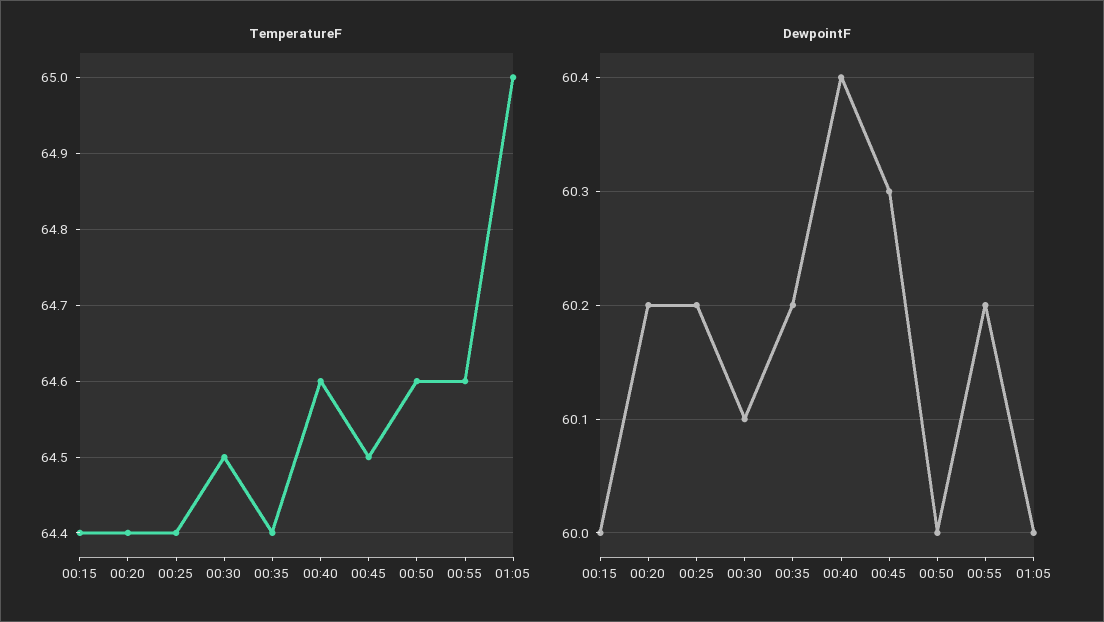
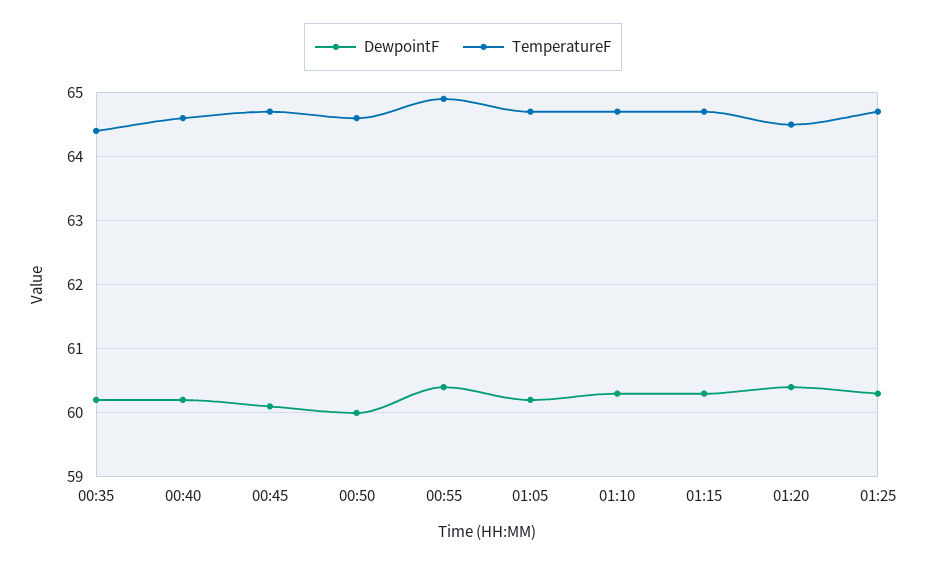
TemperatureF, 00:15: 64.4 -> none
TemperatureF, 00:20: 64.4 -> none
TemperatureF, 00:25: 64.4 -> none
TemperatureF, 00:30: 64.5 -> none
TemperatureF, 00:45: 64.5 -> 64.7
TemperatureF, 00:55: 64.6 -> 64.9
TemperatureF, 01:05: 65 -> 64.7
DewpointF, 00:15: 60 -> none
DewpointF, 00:20: 60.2 -> none
DewpointF, 00:25: 60.2 -> none
DewpointF, 00:30: 60.1 -> none
DewpointF, 00:40: 60.4 -> 60.2
DewpointF, 00:45: 60.3 -> 60.1
DewpointF, 00:55: 60.2 -> 60.4
DewpointF, 01:05: 60 -> 60.2
DewpointF, 01:10: none -> 60.3
TemperatureF, 01:10: none -> 64.7
DewpointF, 01:15: none -> 60.3
TemperatureF, 01:15: none -> 64.7
DewpointF, 01:20: none -> 60.4
TemperatureF, 01:20: none -> 64.5
DewpointF, 01:25: none -> 60.3
TemperatureF, 01:25: none -> 64.7

